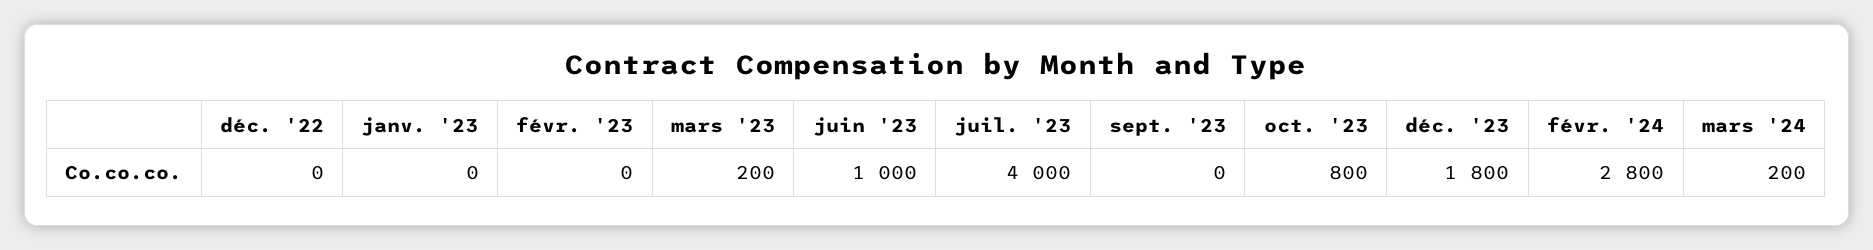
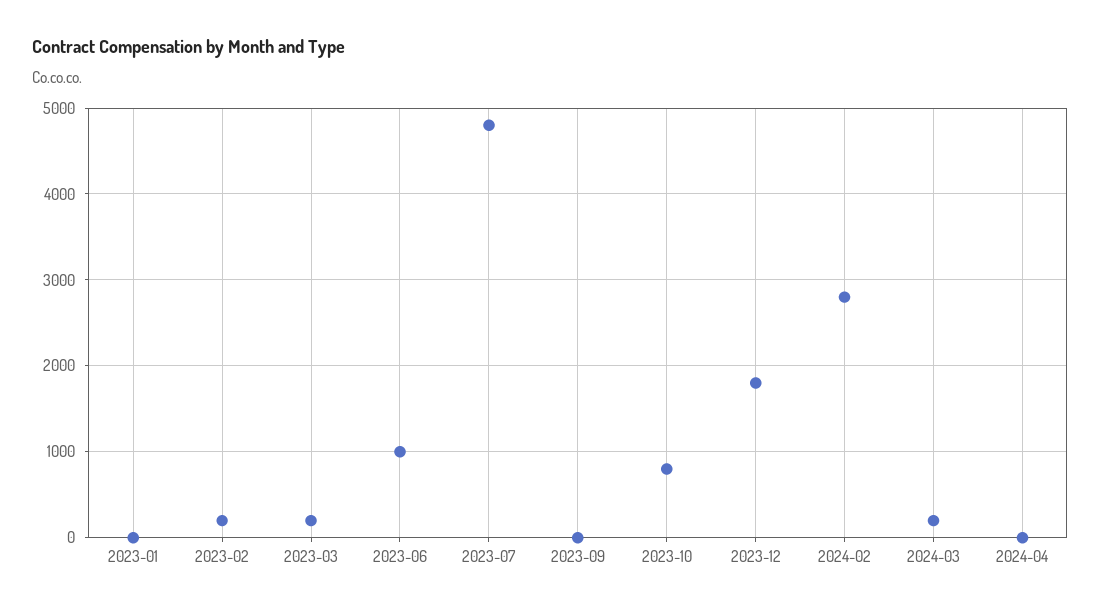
déc. '22: 0 -> none
févr. '23: 0 -> 200
juil. '23: 4000 -> 4800
2024-04: none -> 0

